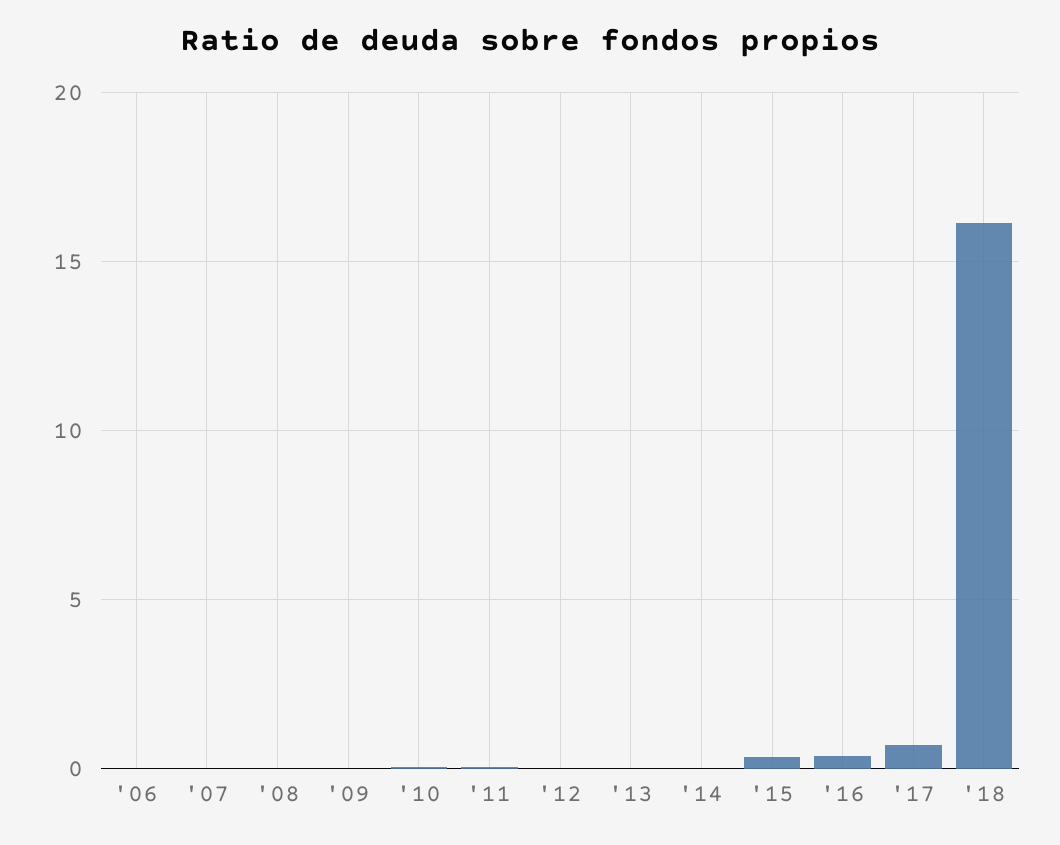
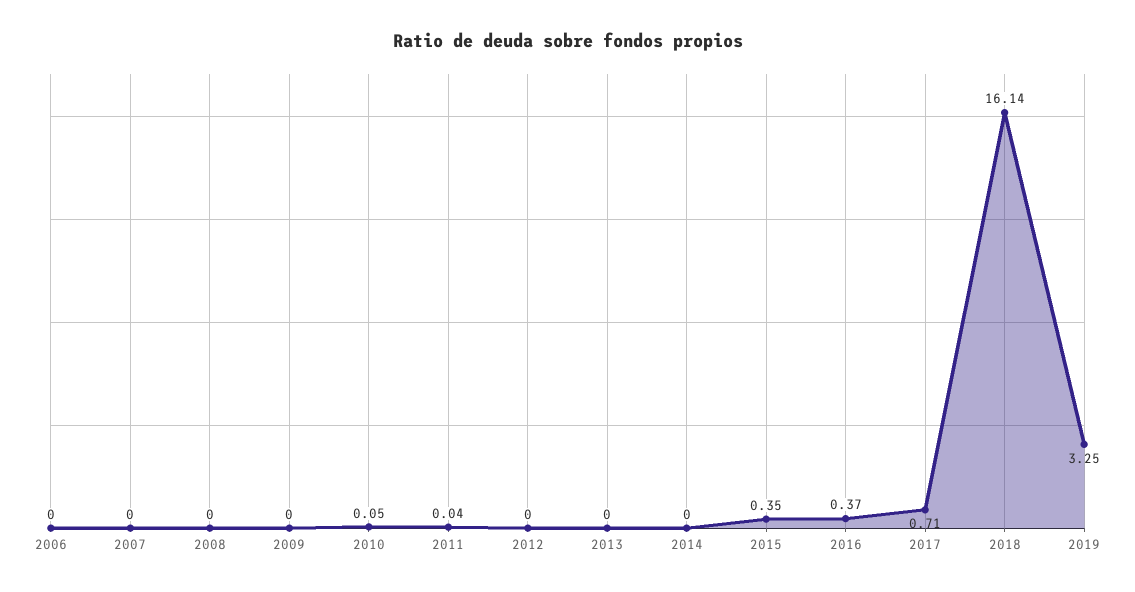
2019: none -> 3.25

